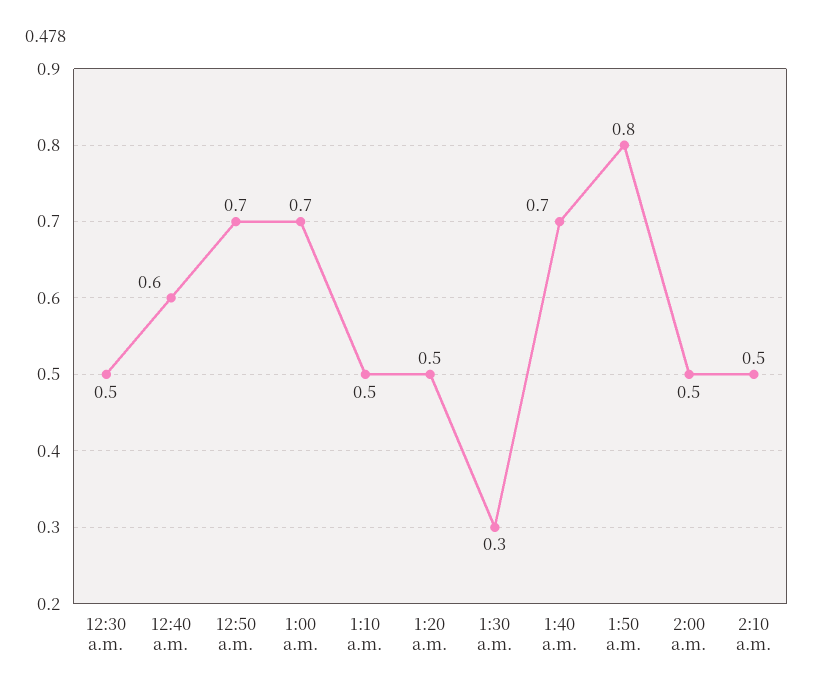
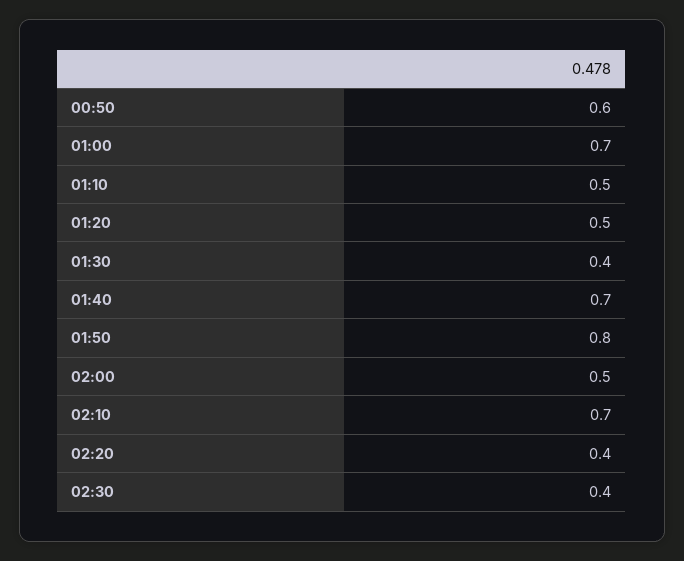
12:30 a.m.: 0.5 -> none
12:40 a.m.: 0.6 -> none
12:50 a.m.: 0.7 -> 0.6
1:30 a.m.: 0.3 -> 0.4
2:10 a.m.: 0.5 -> 0.7
02:20: none -> 0.4
02:30: none -> 0.4

